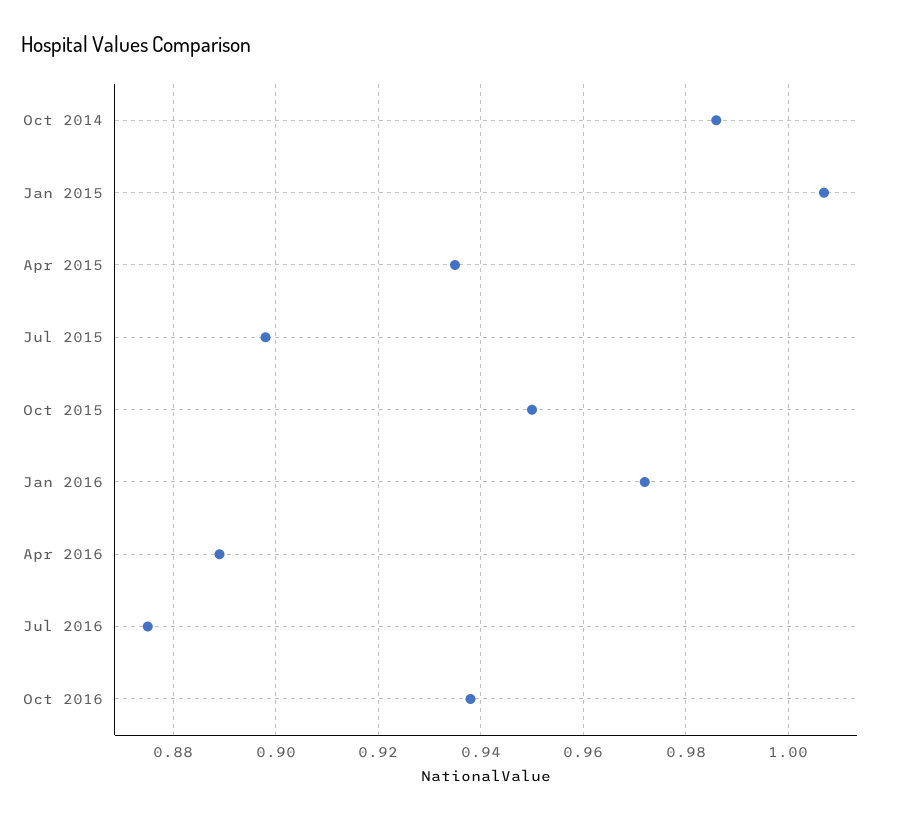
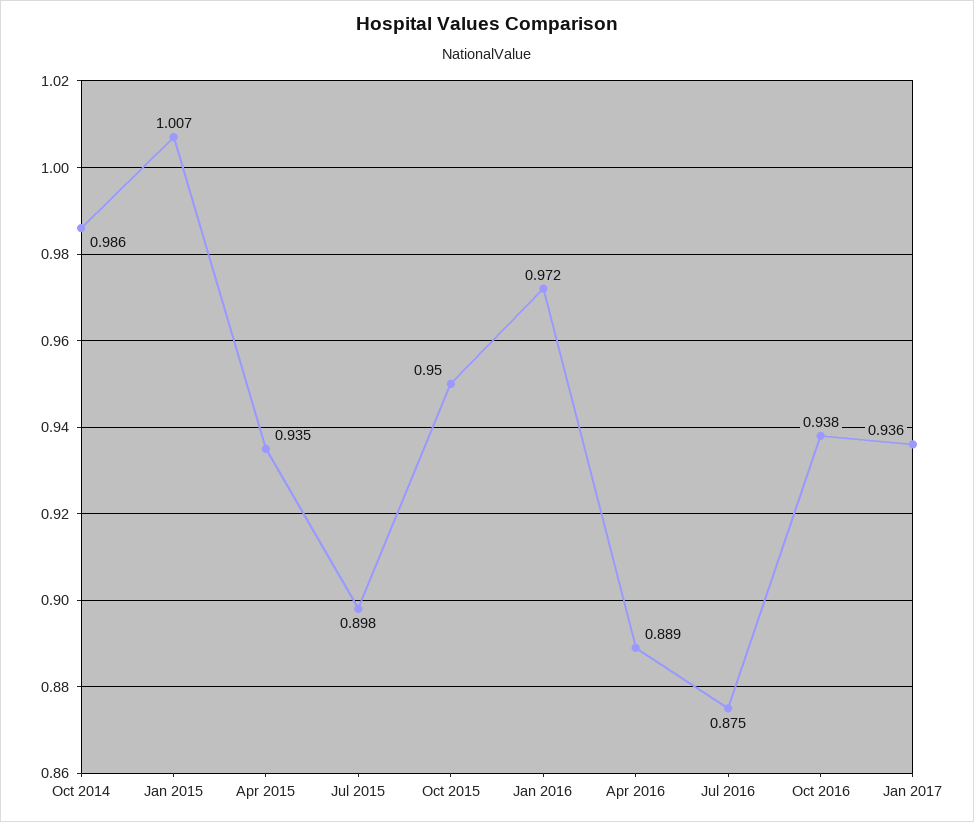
Jan 2017: none -> 0.936

